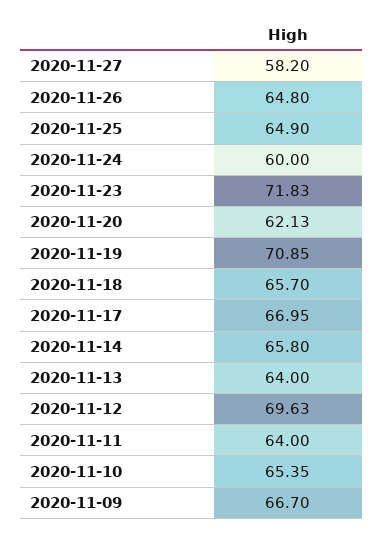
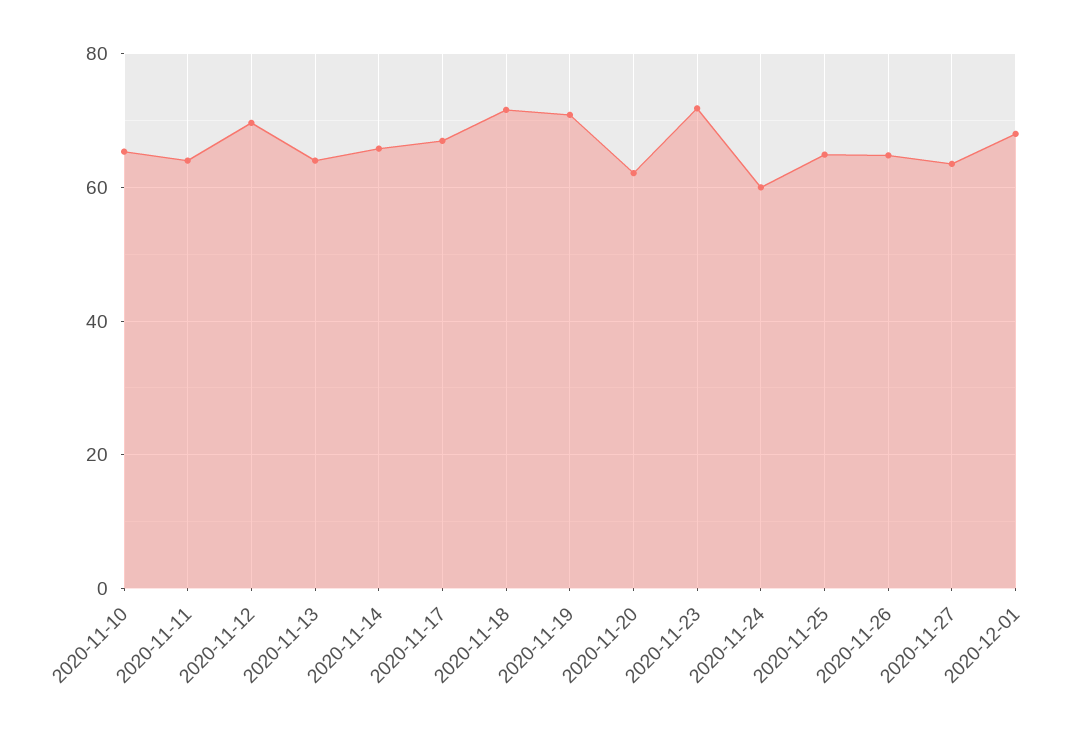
2020-11-27: 58.2 -> 64
2020-11-18: 65.7 -> 72
2020-11-09: 66.7 -> none
2020-12-01: none -> 68

